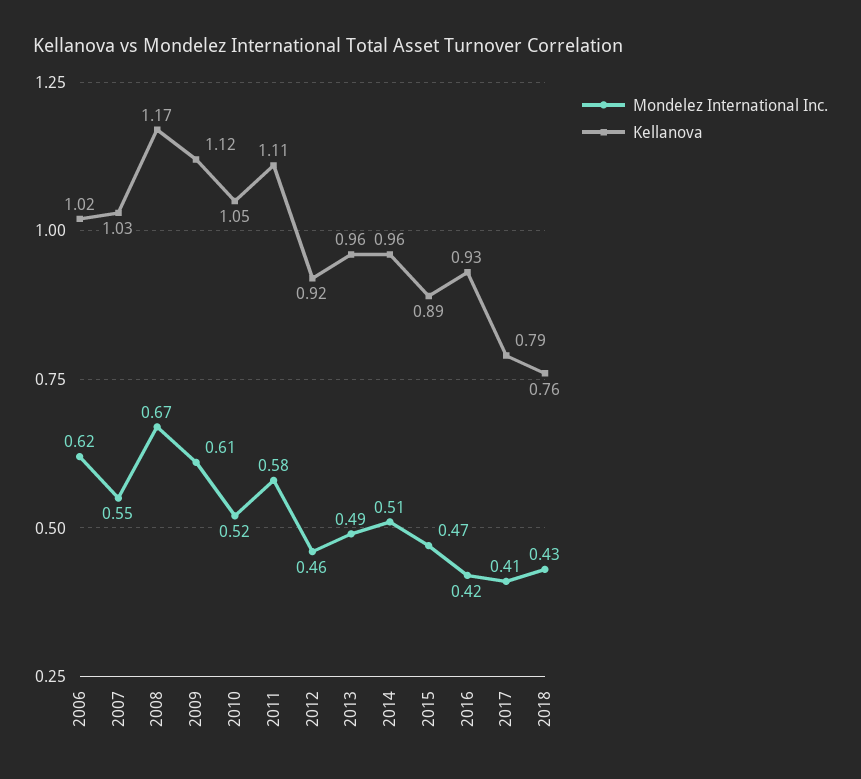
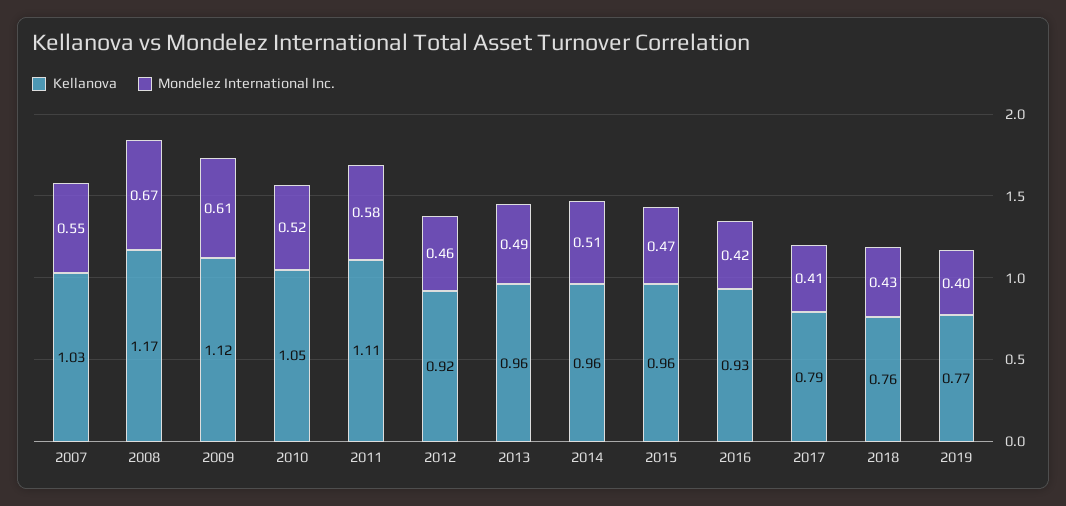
Mondelez International Inc., 2006: 0.62 -> none
Kellanova, 2006: 1.02 -> none
Kellanova, 2015: 0.89 -> 0.96
Kellanova, 2019: none -> 0.77
Mondelez International Inc., 2019: none -> 0.4

